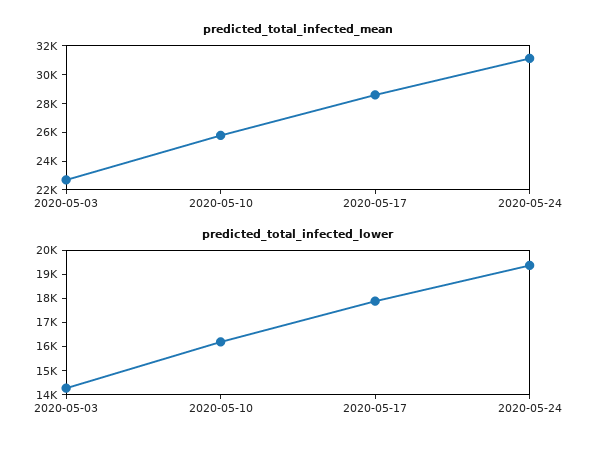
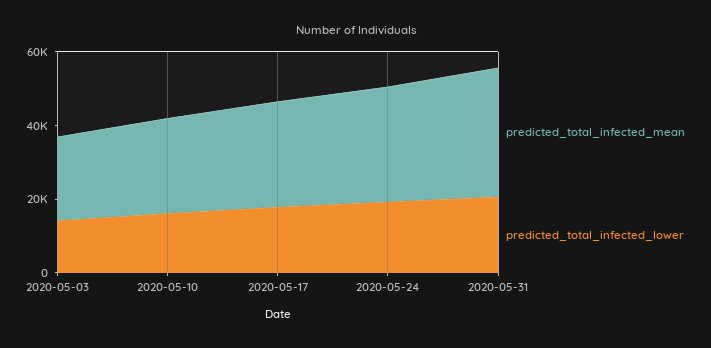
predicted_total_infected_mean, 2020-05-31: none -> 35000
predicted_total_infected_lower, 2020-05-31: none -> 20000

